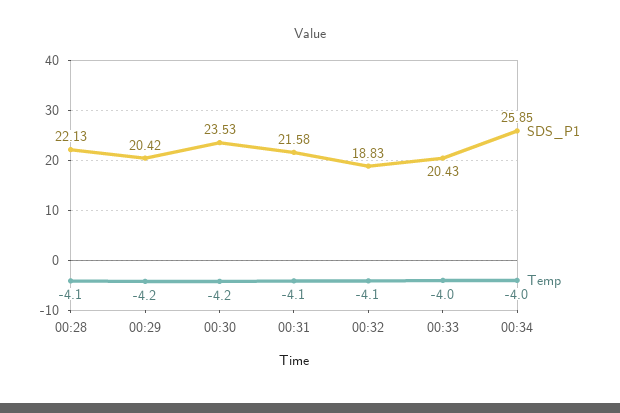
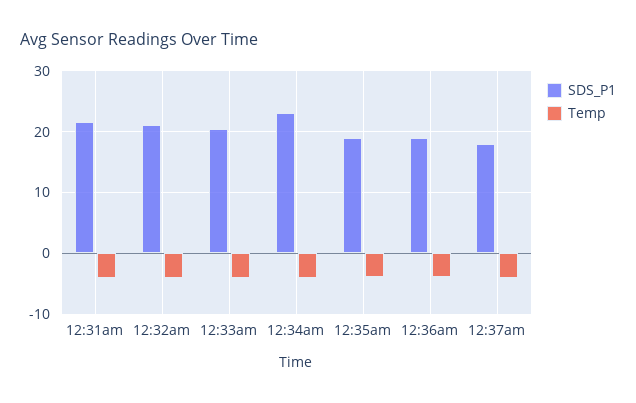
SDS_P1, 00:28: 22.13 -> none
Temp, 00:28: -4.1 -> none
SDS_P1, 00:29: 20.42 -> none
Temp, 00:29: -4.2 -> none
SDS_P1, 00:30: 23.53 -> none
Temp, 00:30: -4.2 -> none
SDS_P1, 00:32: 18.83 -> 21
SDS_P1, 00:34: 25.85 -> 23
SDS_P1, 12:35am: none -> 19
Temp, 12:35am: none -> -4
SDS_P1, 12:36am: none -> 19
Temp, 12:36am: none -> -4
SDS_P1, 12:37am: none -> 18
Temp, 12:37am: none -> -4

